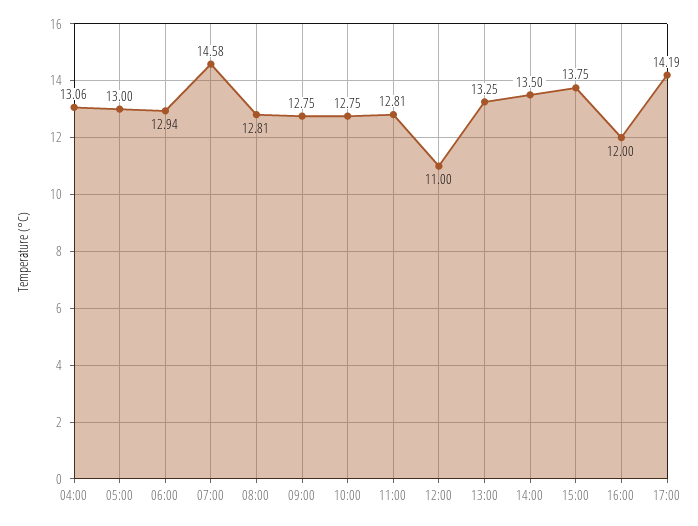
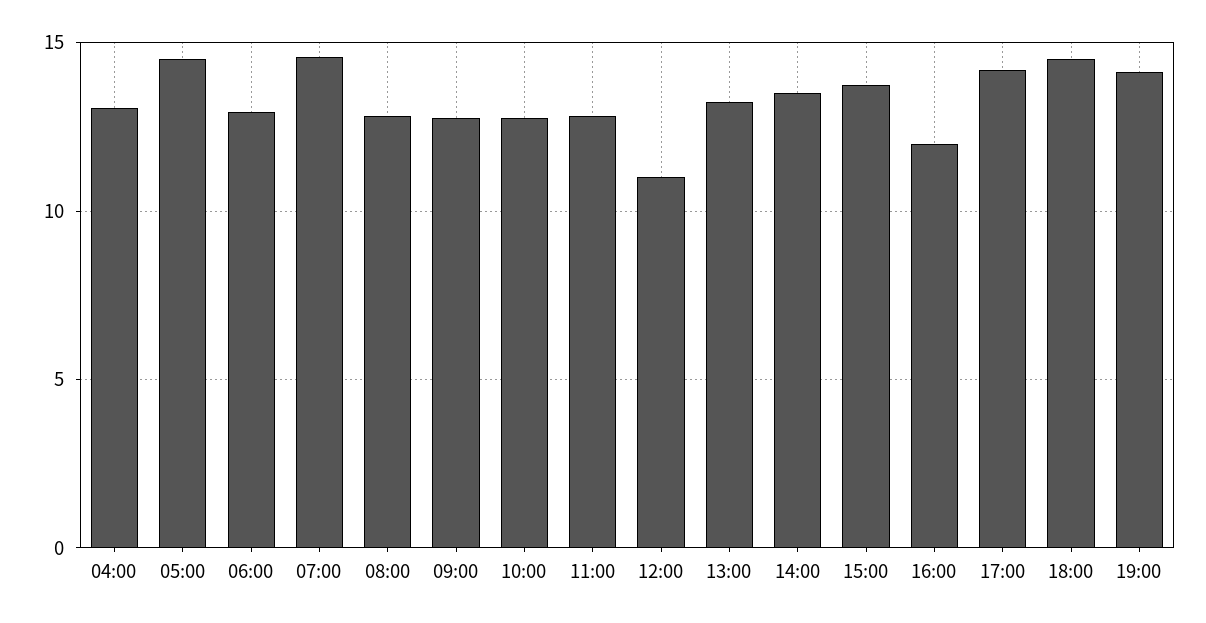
05:00: 13 -> 14.5
18:00: none -> 14.5
19:00: none -> 14

